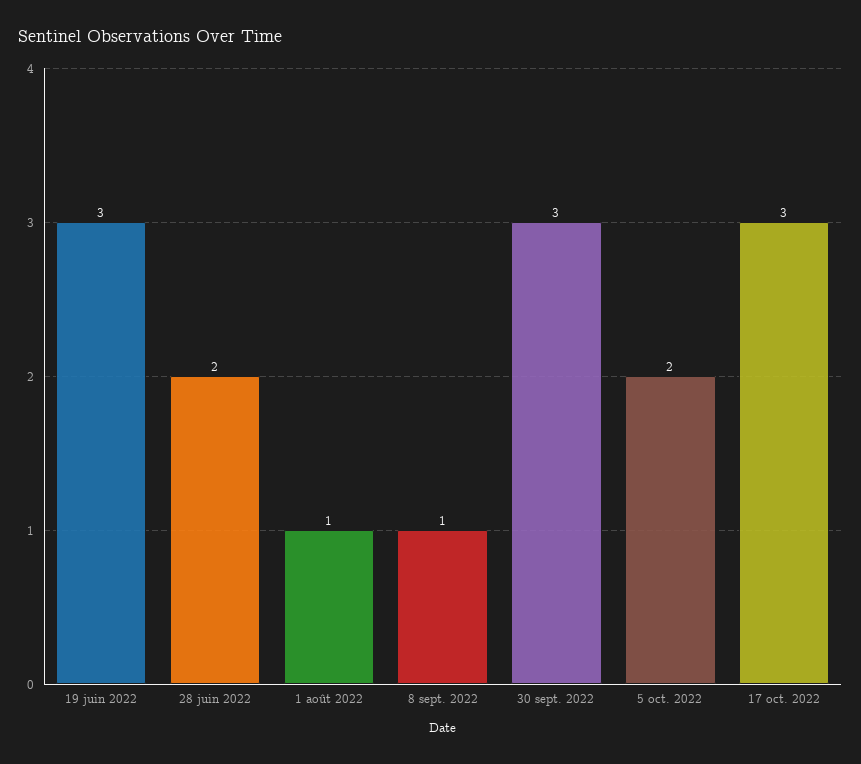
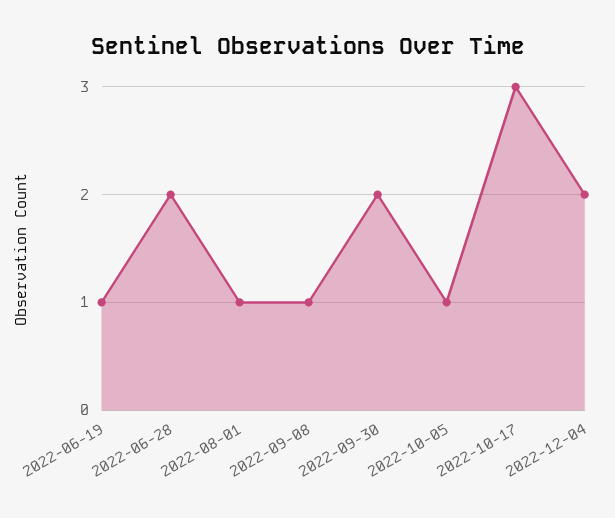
19 juin 2022: 3 -> 1
30 sept. 2022: 3 -> 2
5 oct. 2022: 2 -> 1
2022-12-04: none -> 2

